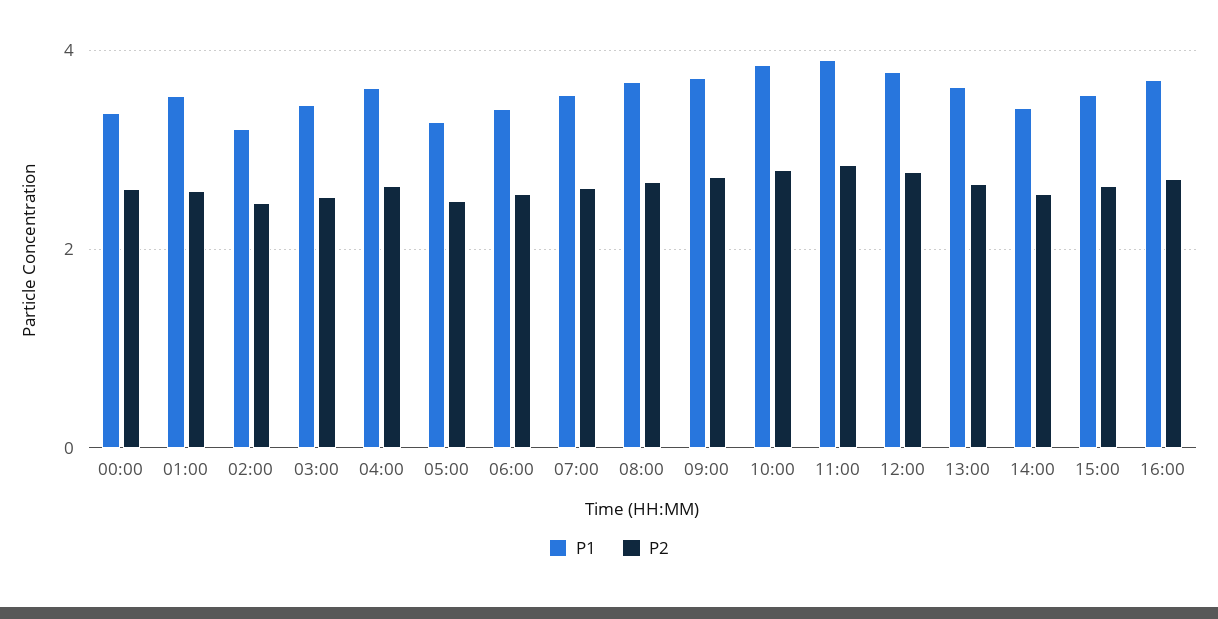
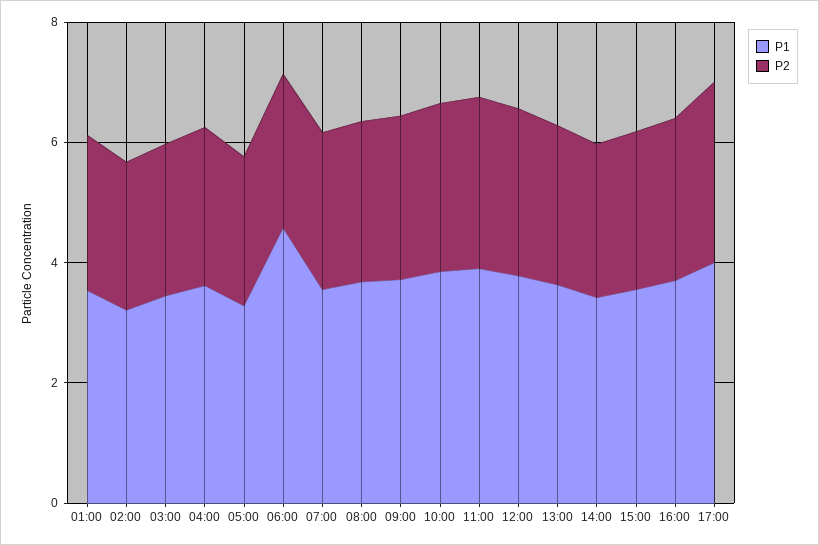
P1, 00:00: 3.4 -> none
P2, 00:00: 2.6 -> none
P1, 06:00: 3.4 -> 4.5
P1, 17:00: none -> 4
P2, 17:00: none -> 3

